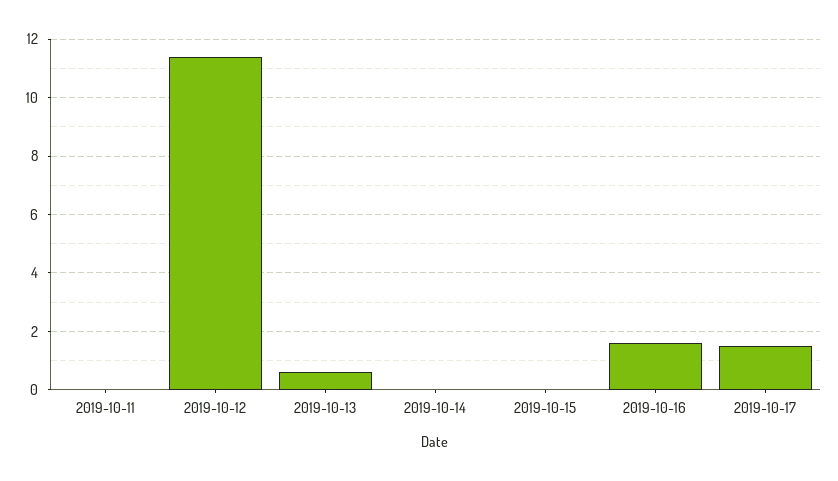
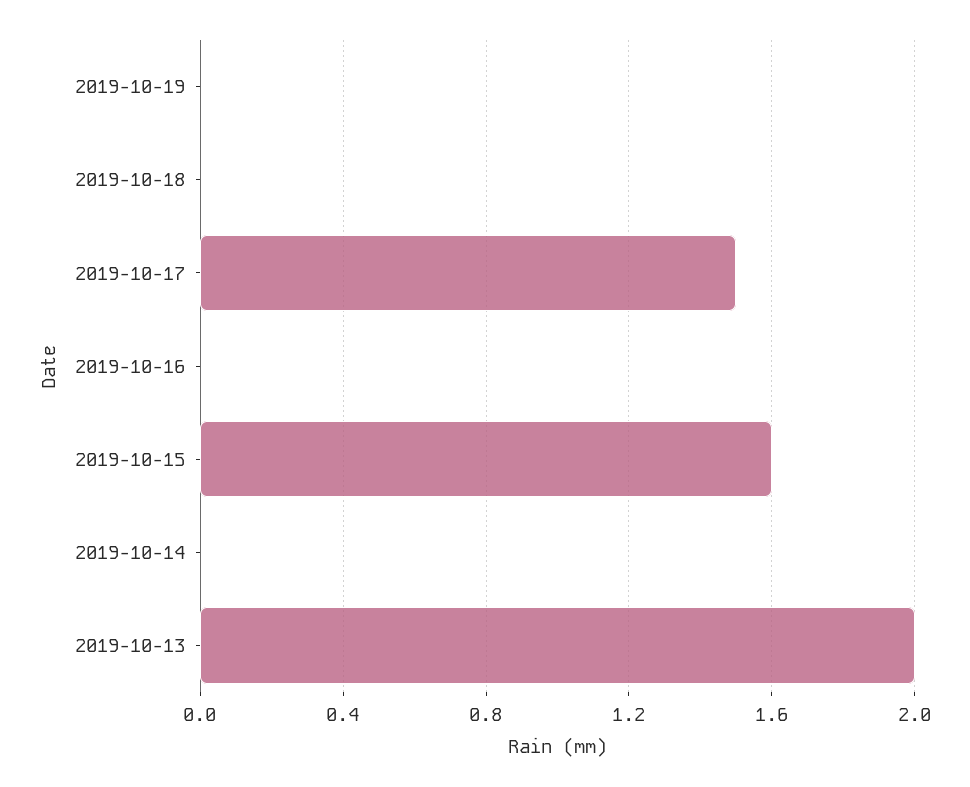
2019-10-11: 0 -> none
2019-10-12: 11.5 -> none
2019-10-13: 0.5 -> 2
2019-10-15: 0 -> 1.6
2019-10-16: 1.5 -> 0
2019-10-19: none -> 0
2019-10-18: none -> 0

